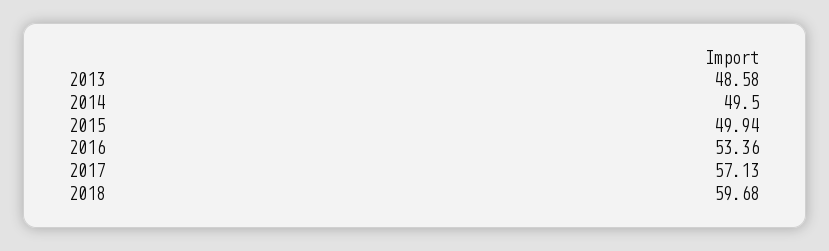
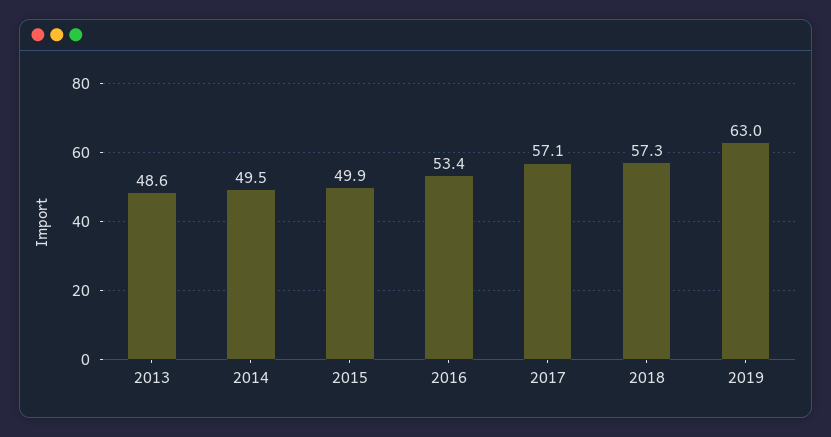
2018: 59.68 -> 57.3
2019: none -> 63

